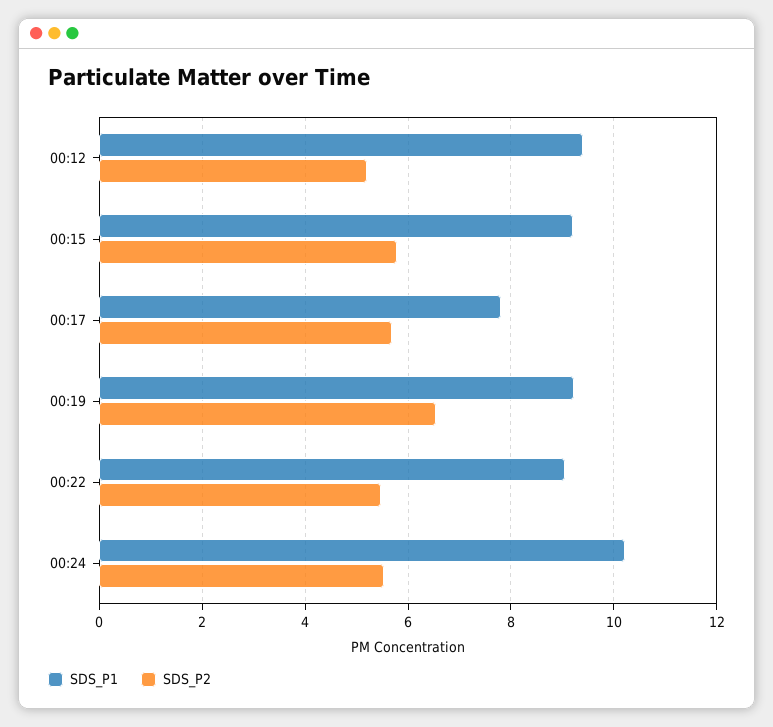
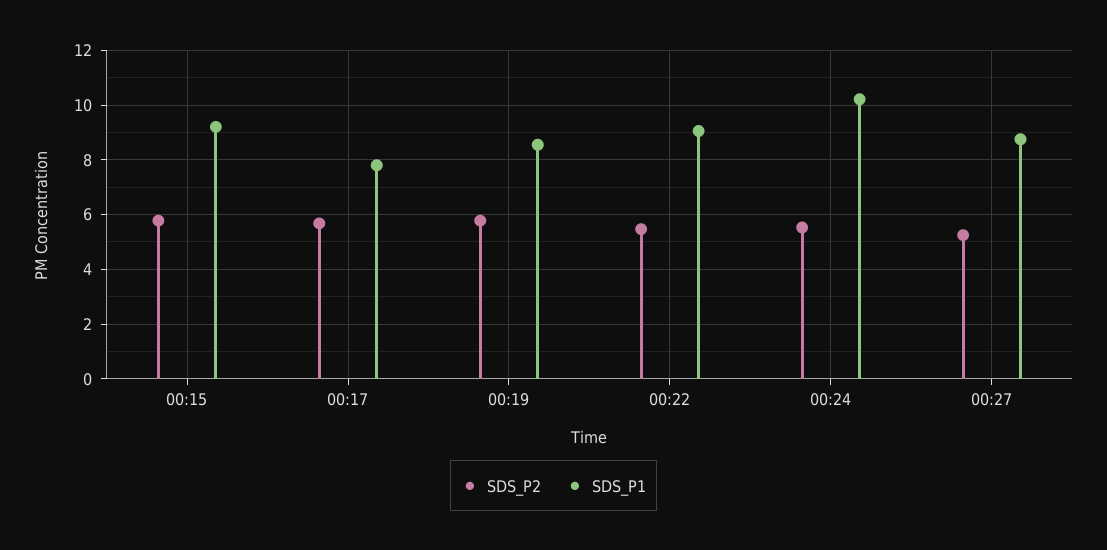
SDS_P1, 00:12: 9.4 -> none
SDS_P2, 00:12: 5.2 -> none
SDS_P1, 00:19: 9.2 -> 8.5
SDS_P2, 00:19: 6.6 -> 5.75
SDS_P2, 00:27: none -> 5.25
SDS_P1, 00:27: none -> 8.75

